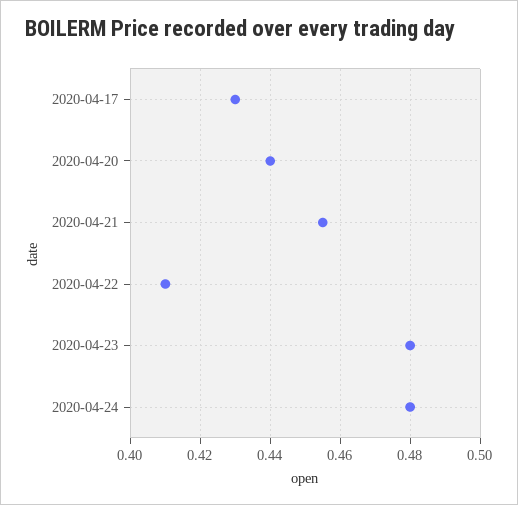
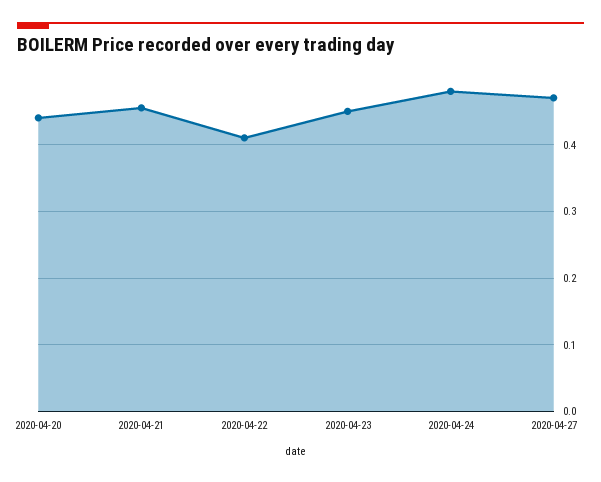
2020-04-17: 0.43 -> none
2020-04-23: 0.48 -> 0.45
2020-04-27: none -> 0.47

